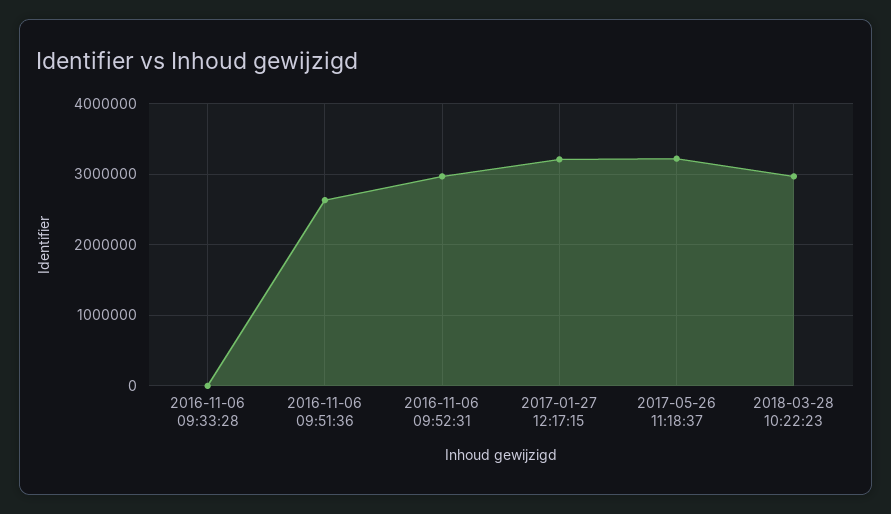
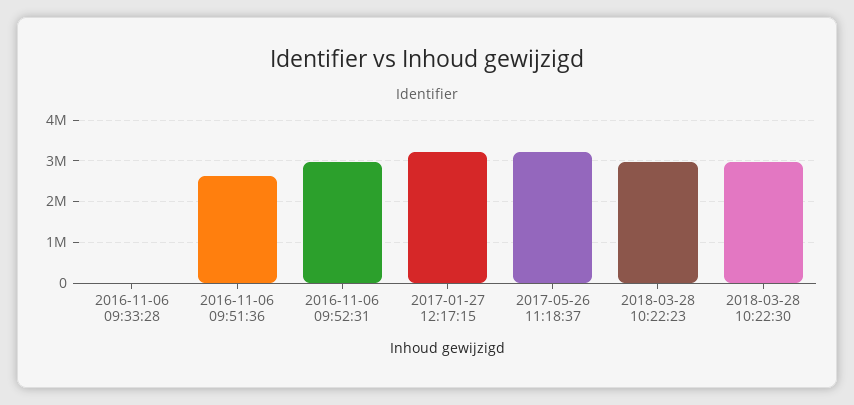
2018-03-28 10:22:30: none -> 3000000

